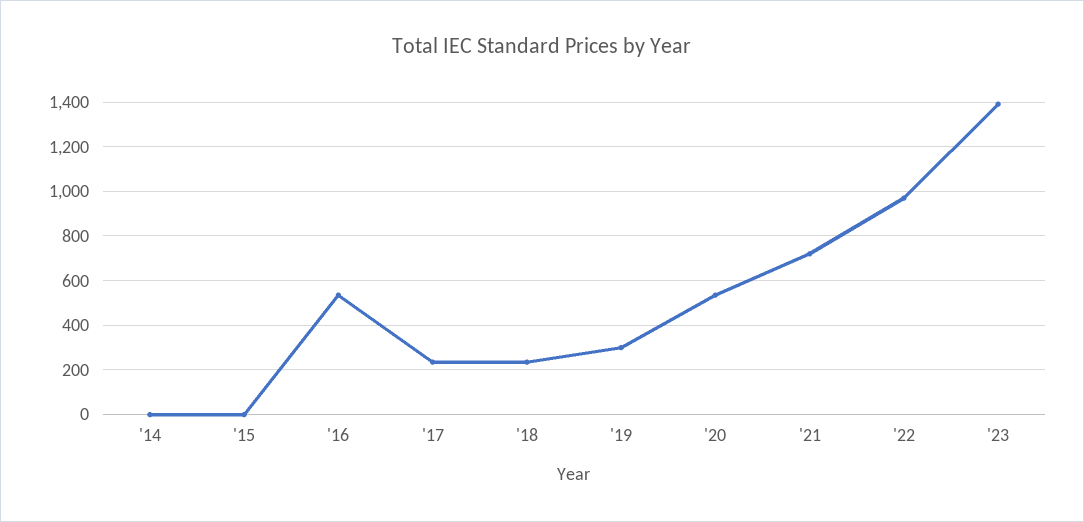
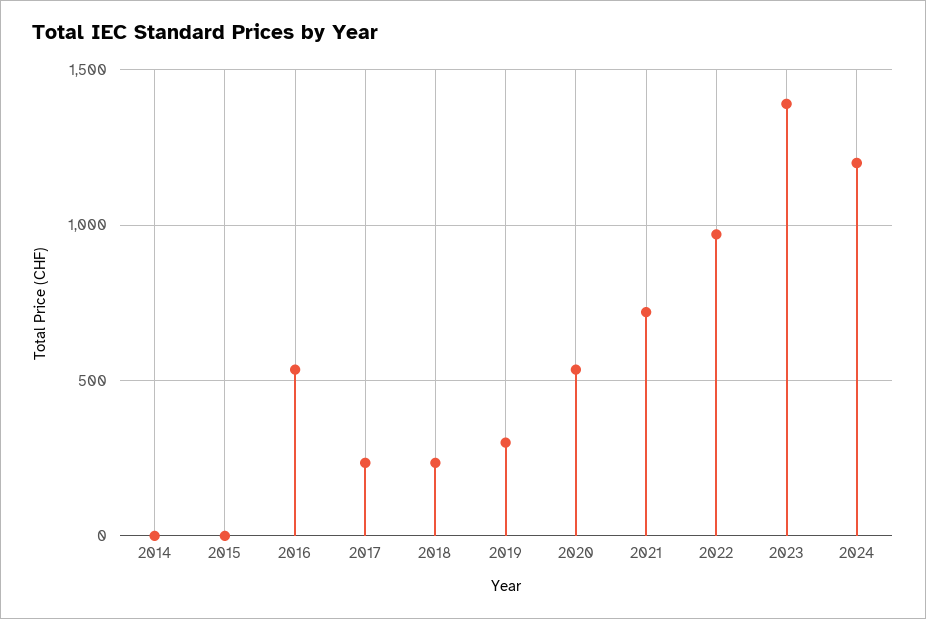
2024: none -> 1200

